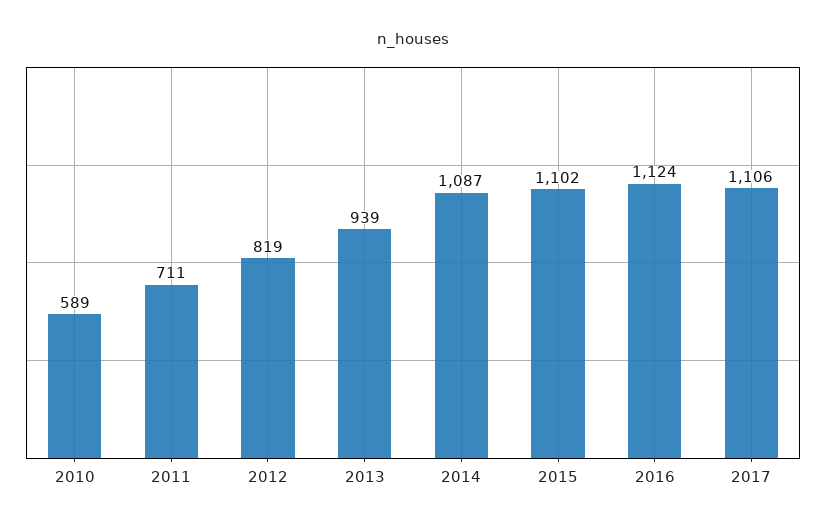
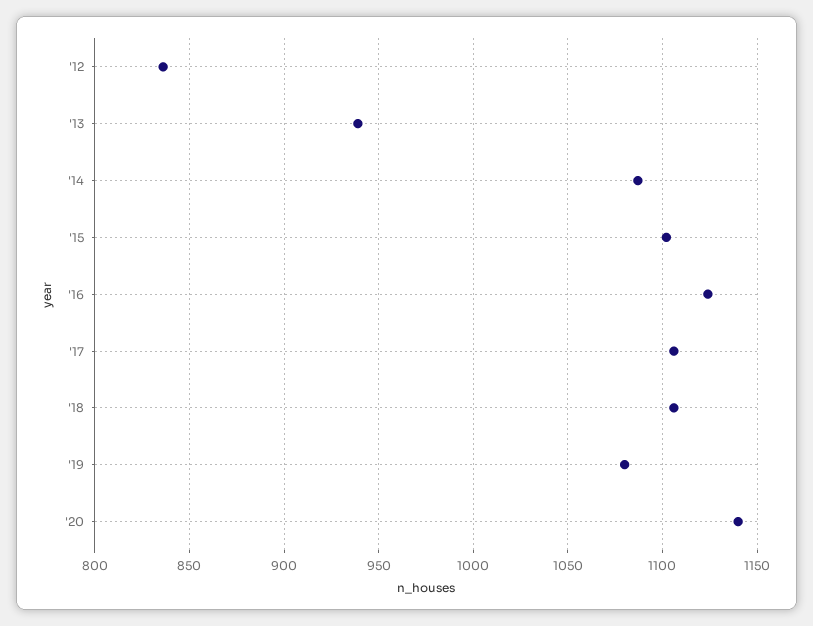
2010: 589 -> none
2011: 711 -> none
2012: 819 -> 835
'18: none -> 1105
'19: none -> 1080
'20: none -> 1140

